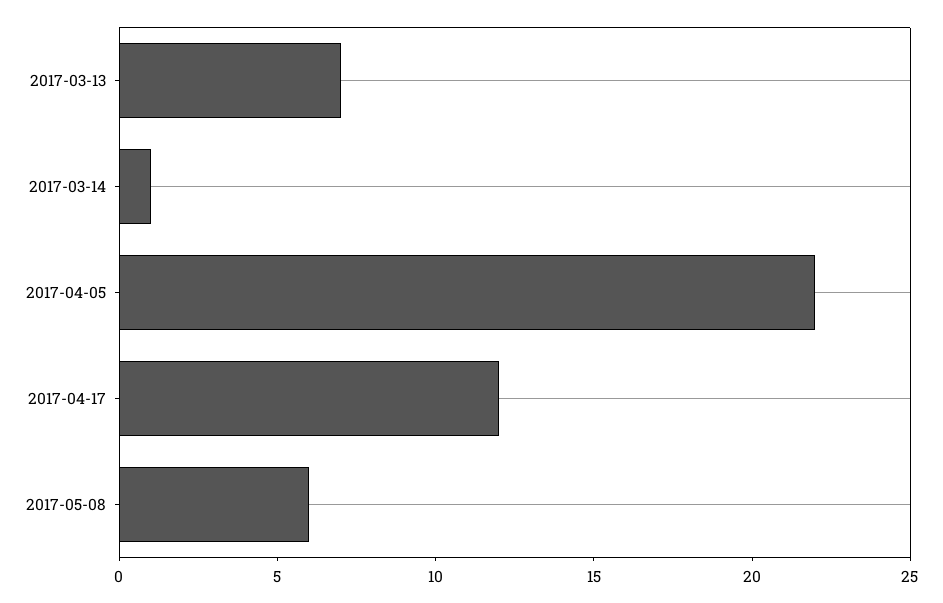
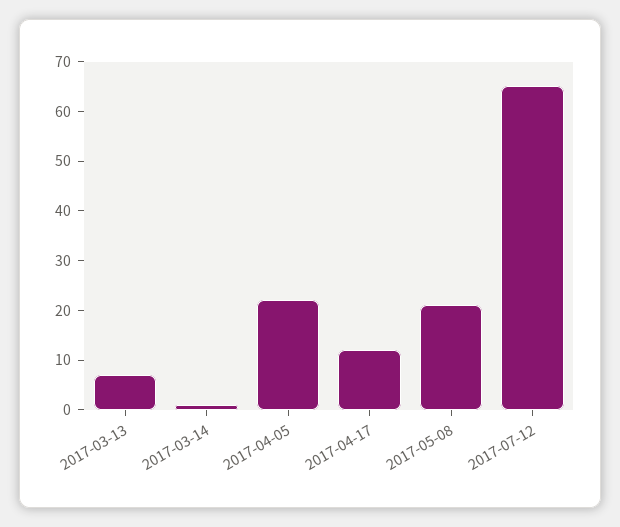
2017-05-08: 6 -> 20
2017-07-12: none -> 65

